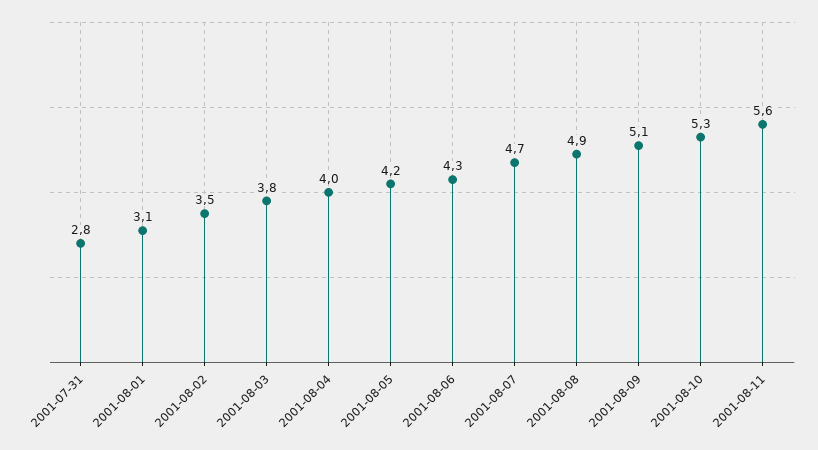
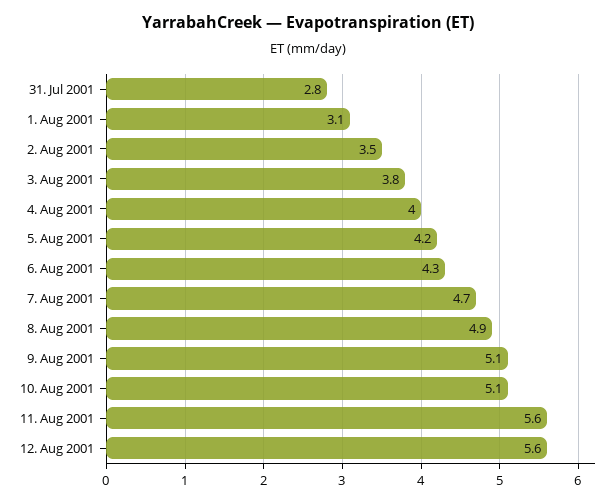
2001-08-10: 5.3 -> 5.1
12. Aug 2001: none -> 5.6

